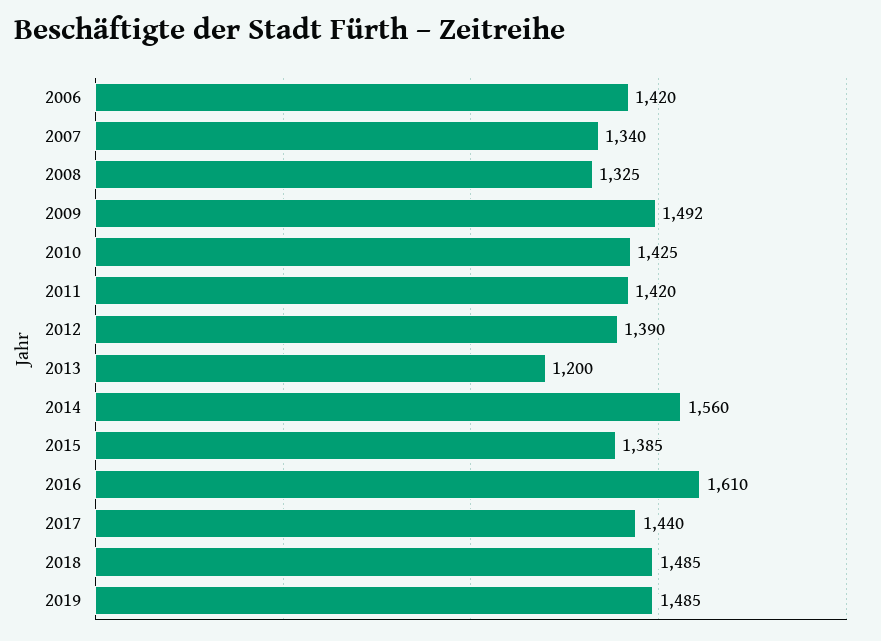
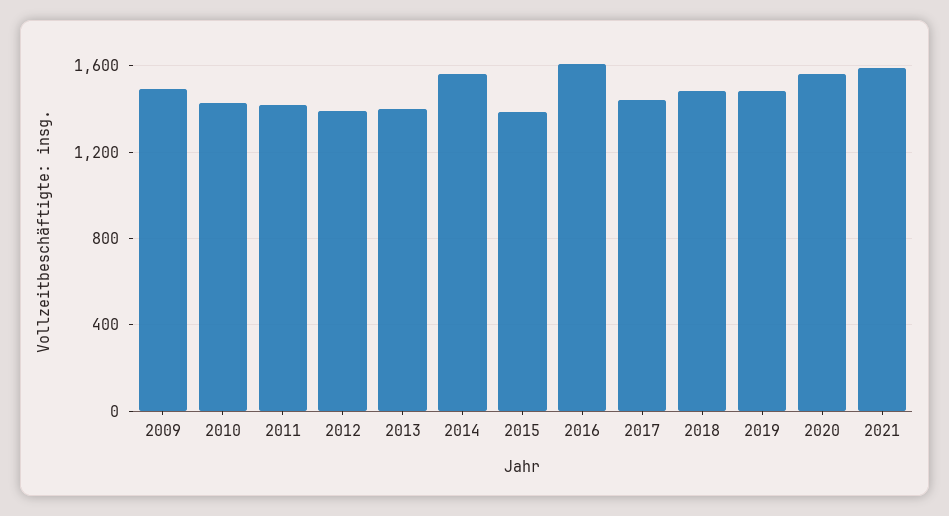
2006: 1420 -> none
2007: 1340 -> none
2008: 1325 -> none
2013: 1200 -> 1400
2020: none -> 1550
2021: none -> 1600

